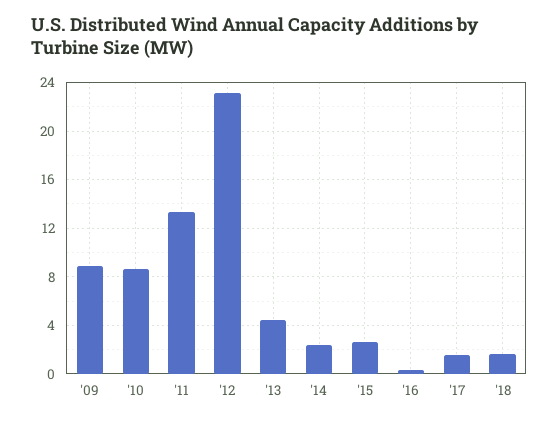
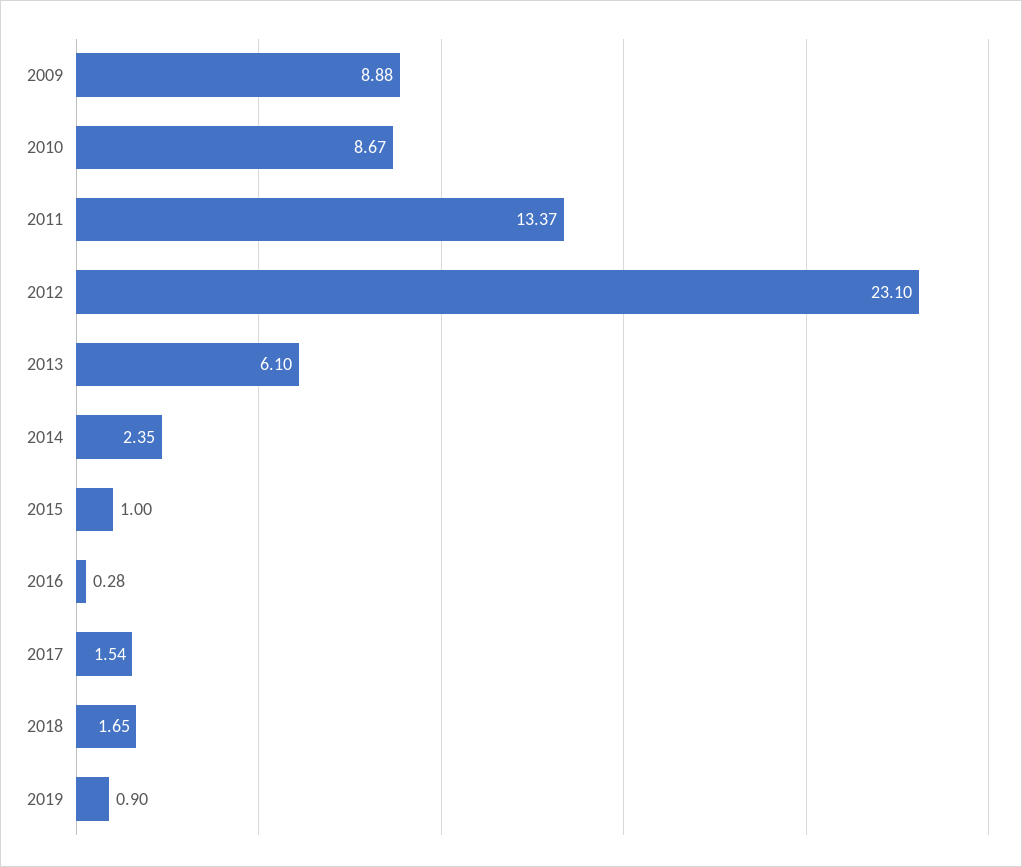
'13: 4.5 -> 6.1
'15: 2.5 -> 1
2019: none -> 0.9

